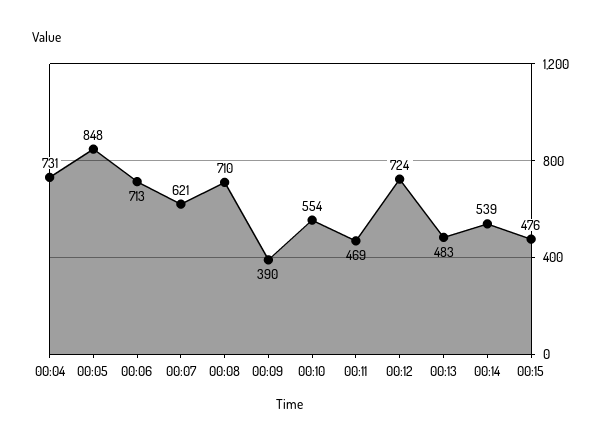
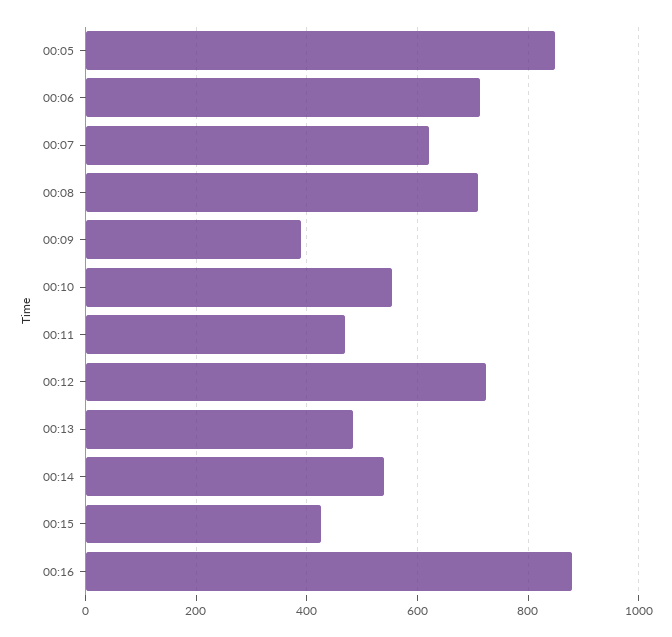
00:04: 731 -> none
00:15: 476 -> 420
00:16: none -> 880

